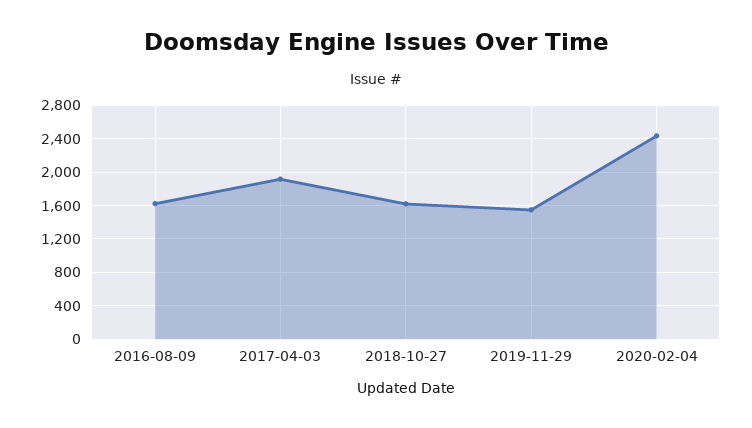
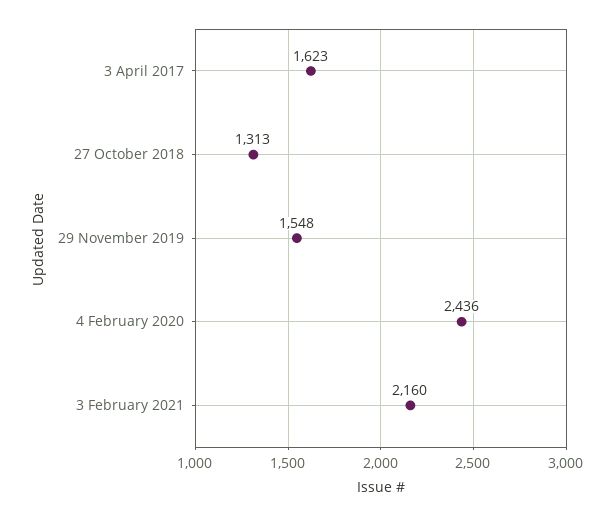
2016-08-09: 1600 -> none
2017-04-03: 1900 -> 1623
2018-10-27: 1600 -> 1313
3 February 2021: none -> 2160

